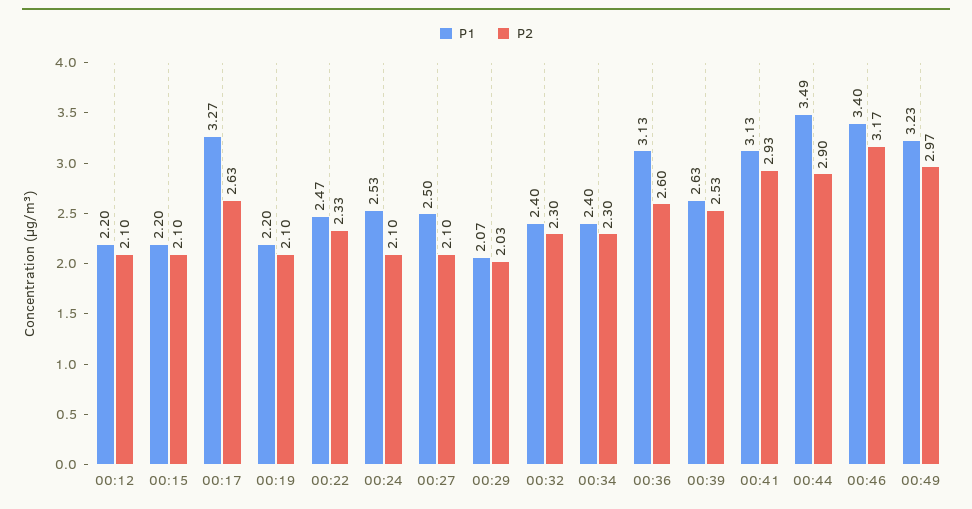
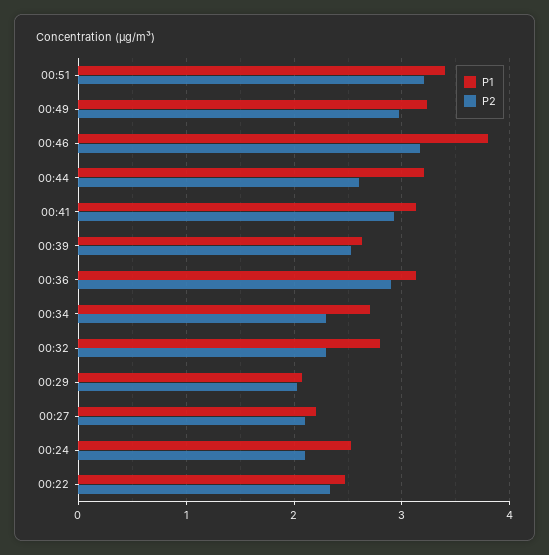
P1, 00:12: 2.2 -> none
P2, 00:12: 2.1 -> none
P1, 00:15: 2.2 -> none
P2, 00:15: 2.1 -> none
P1, 00:17: 3.27 -> none
P2, 00:17: 2.63 -> none
P1, 00:19: 2.2 -> none
P2, 00:19: 2.1 -> none
P1, 00:27: 2.5 -> 2.2
P1, 00:32: 2.4 -> 2.8
P1, 00:34: 2.4 -> 2.7
P2, 00:36: 2.6 -> 2.9
P1, 00:44: 3.49 -> 3.2
P2, 00:44: 2.9 -> 2.6
P1, 00:46: 3.4 -> 3.8
P1, 00:51: none -> 3.4
P2, 00:51: none -> 3.2

